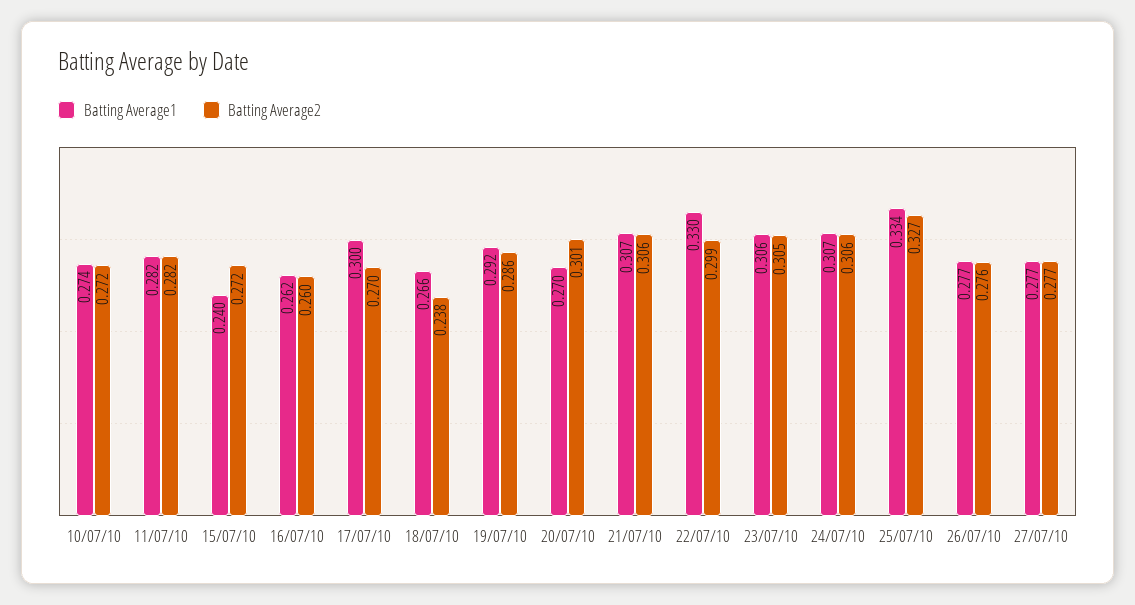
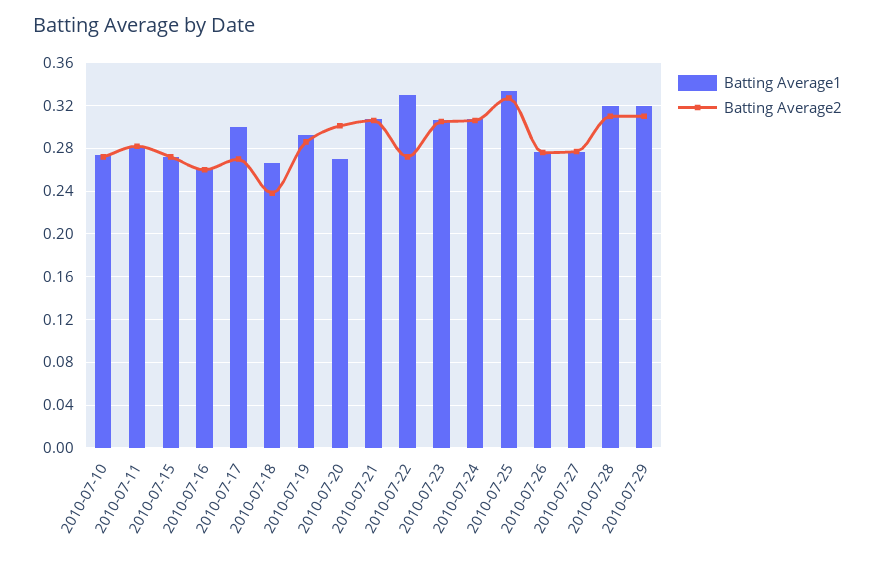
Batting Average1, 15/07/10: 0.24 -> 0.27
Batting Average2, 22/07/10: 0.299 -> 0.27
Batting Average1, 2010-07-28: none -> 0.32
Batting Average2, 2010-07-28: none -> 0.31
Batting Average1, 2010-07-29: none -> 0.32
Batting Average2, 2010-07-29: none -> 0.31

